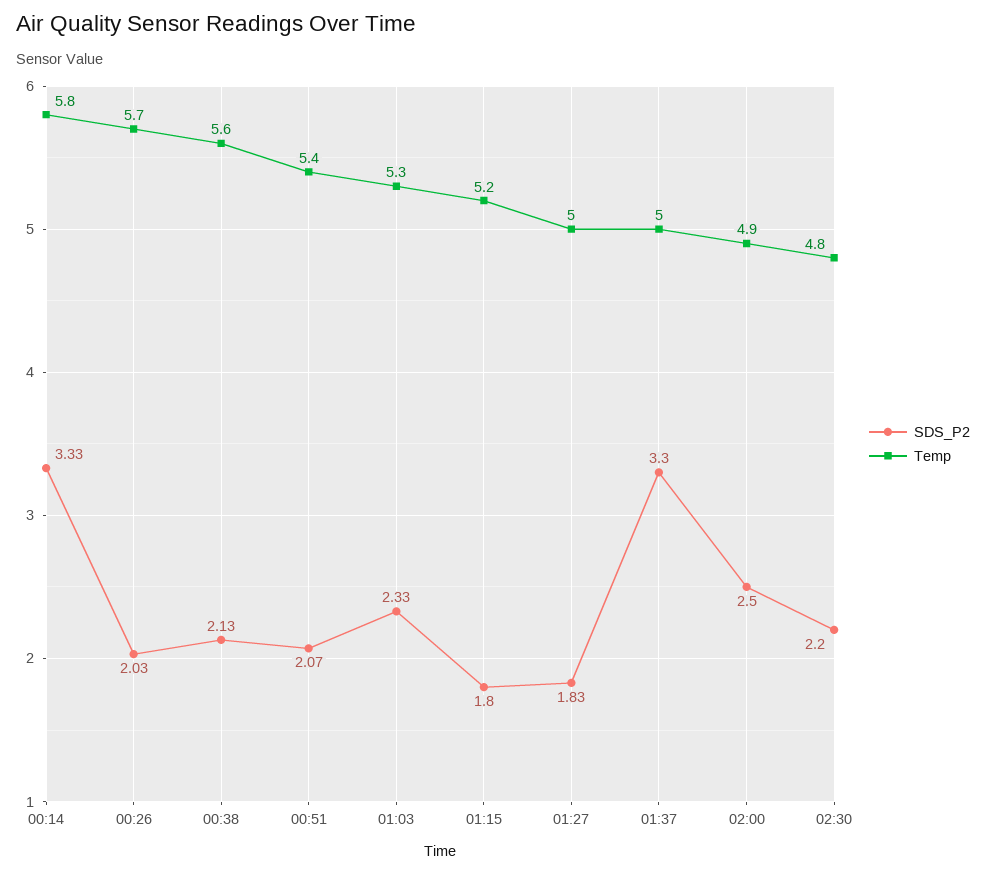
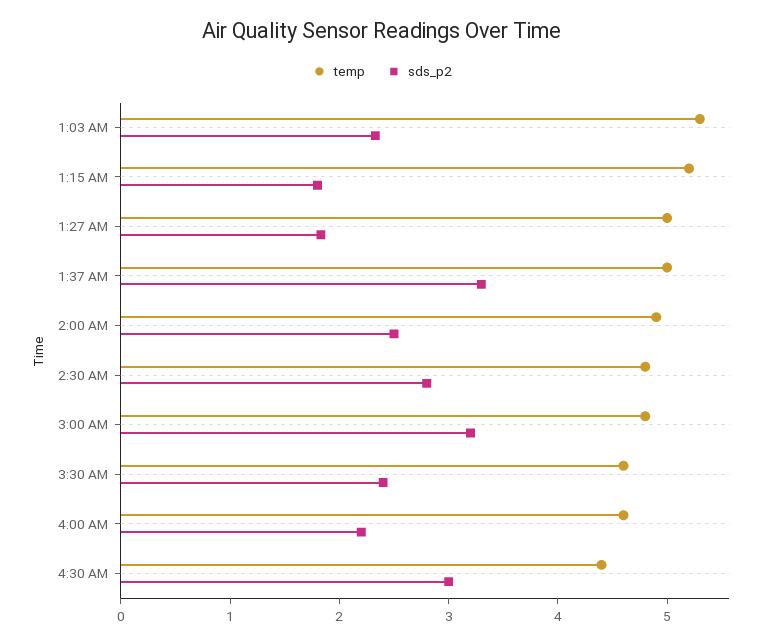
SDS_P2, 00:14: 3.33 -> none
Temp, 00:14: 5.8 -> none
SDS_P2, 00:26: 2.03 -> none
Temp, 00:26: 5.7 -> none
SDS_P2, 00:38: 2.13 -> none
Temp, 00:38: 5.6 -> none
SDS_P2, 00:51: 2.07 -> none
Temp, 00:51: 5.4 -> none
SDS_P2, 02:30: 2.2 -> 2.8
Temp, 3:00 AM: none -> 4.8
SDS_P2, 3:00 AM: none -> 3.2
Temp, 3:30 AM: none -> 4.6
SDS_P2, 3:30 AM: none -> 2.4
Temp, 4:00 AM: none -> 4.6
SDS_P2, 4:00 AM: none -> 2.2
Temp, 4:30 AM: none -> 4.4
SDS_P2, 4:30 AM: none -> 3

